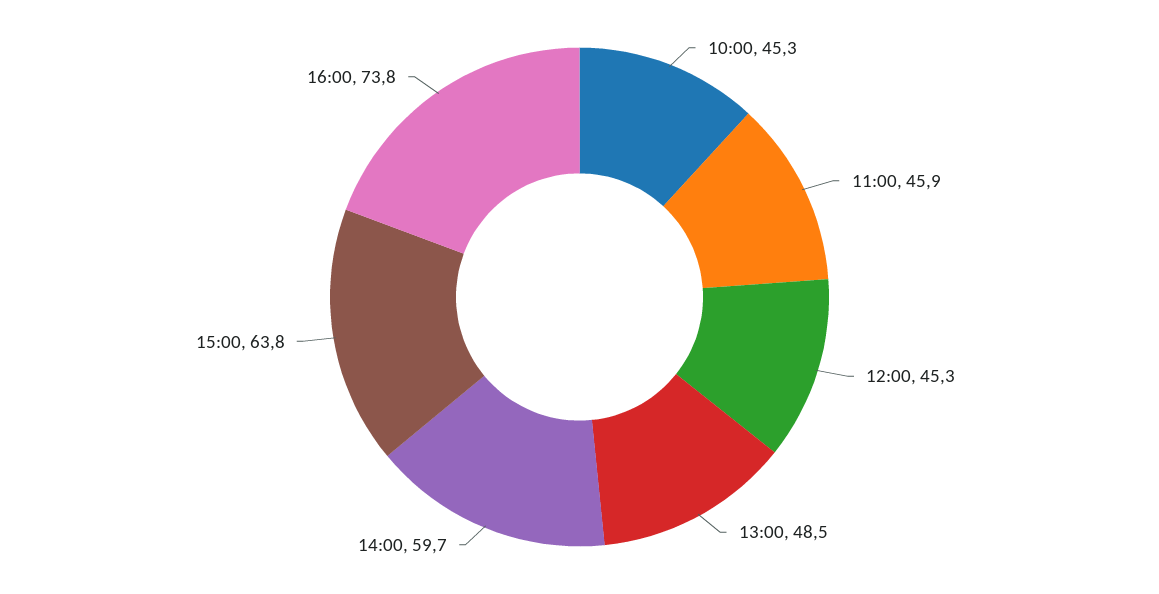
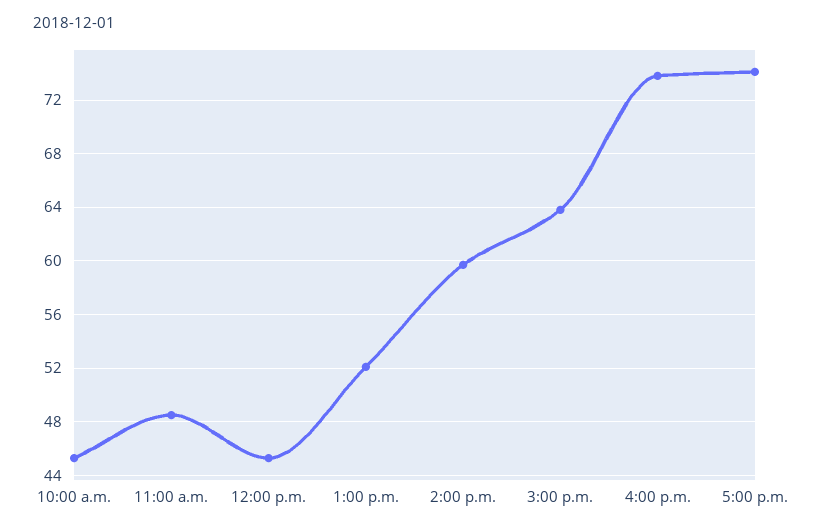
11:00: 45.9 -> 48.5
13:00: 48.5 -> 52
5:00 p.m.: none -> 74

